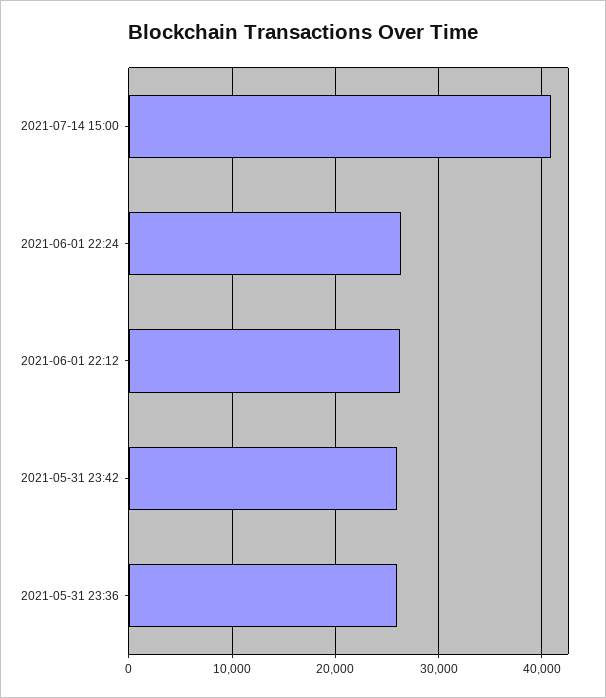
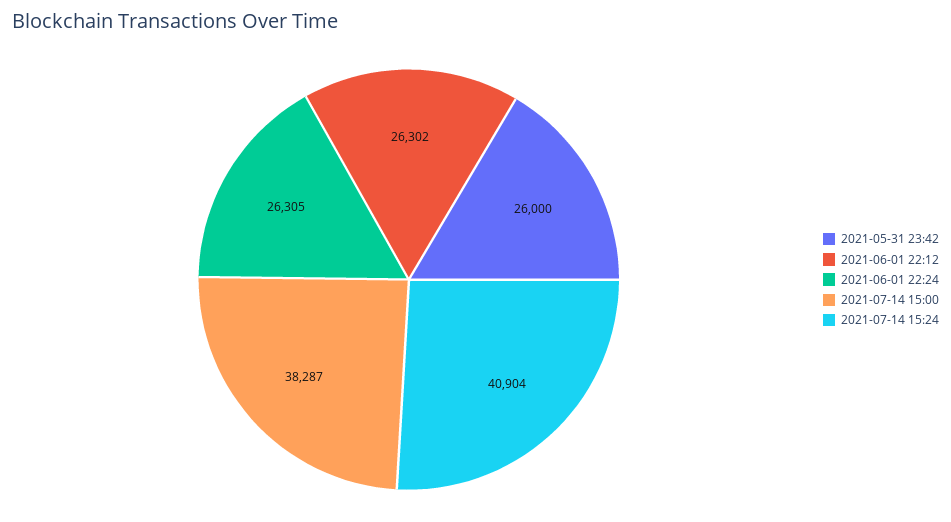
2021-07-14 15:00: 41000 -> 38287
2021-05-31 23:36: 26000 -> none
2021-07-14 15:24: none -> 40904

